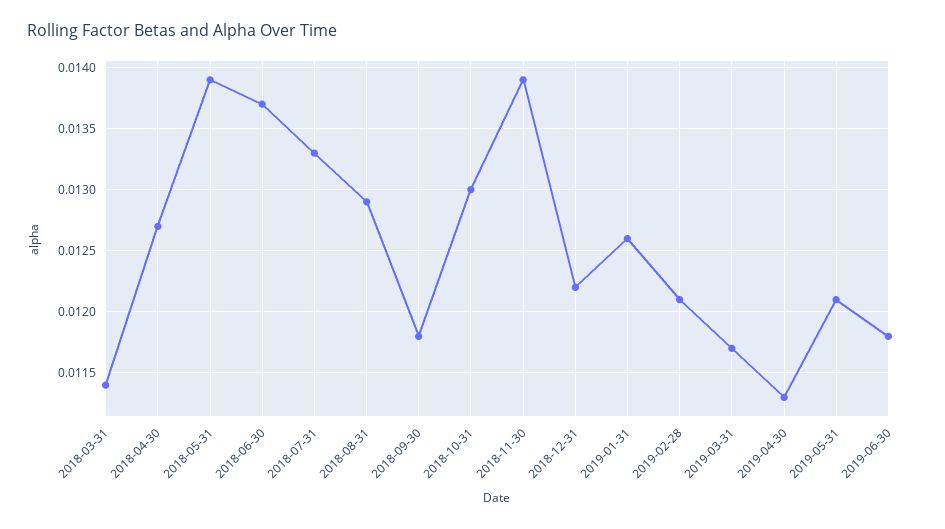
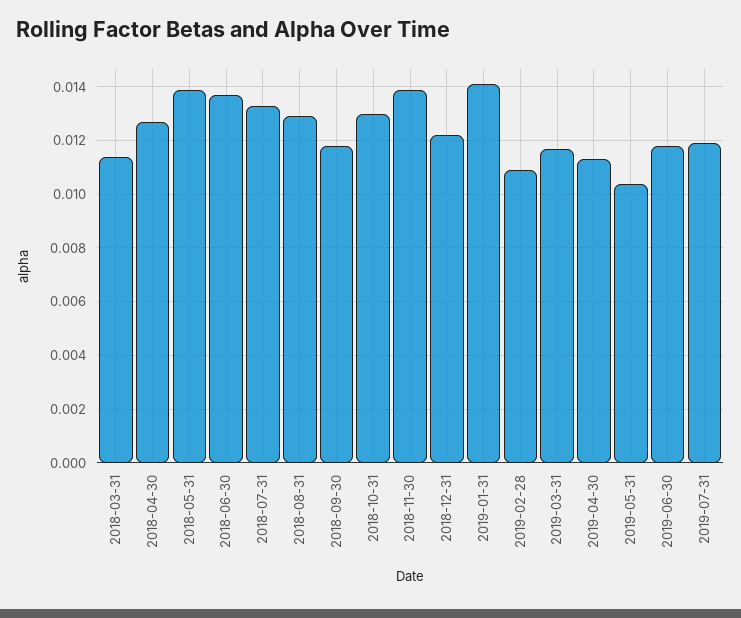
2019-01-31: 0.0126 -> 0.014
2019-02-28: 0.0121 -> 0.011
2019-05-31: 0.0121 -> 0.0105
2019-07-31: none -> 0.012

